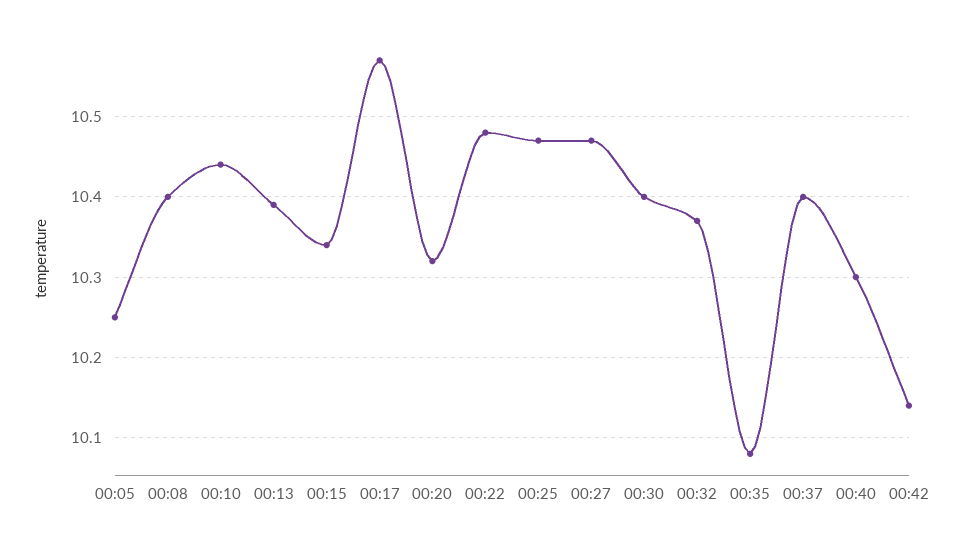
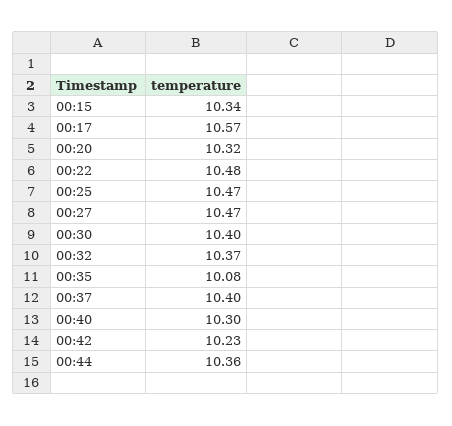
00:05: 10.25 -> none
00:08: 10.4 -> none
00:10: 10.44 -> none
00:13: 10.39 -> none
00:42: 10.14 -> 10.23
00:44: none -> 10.36

